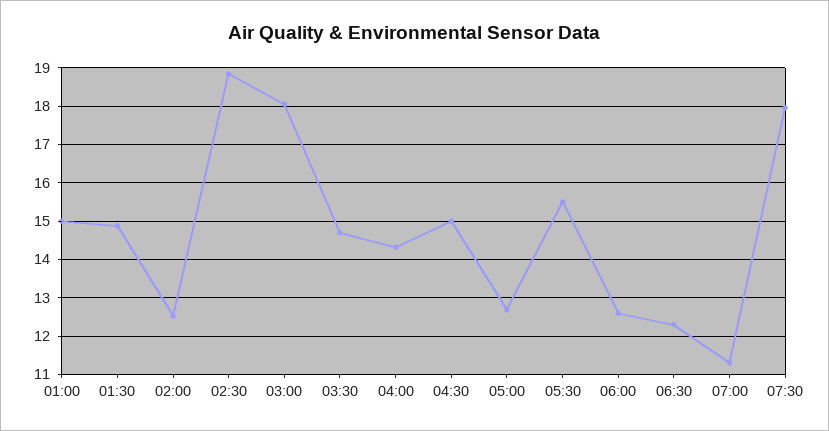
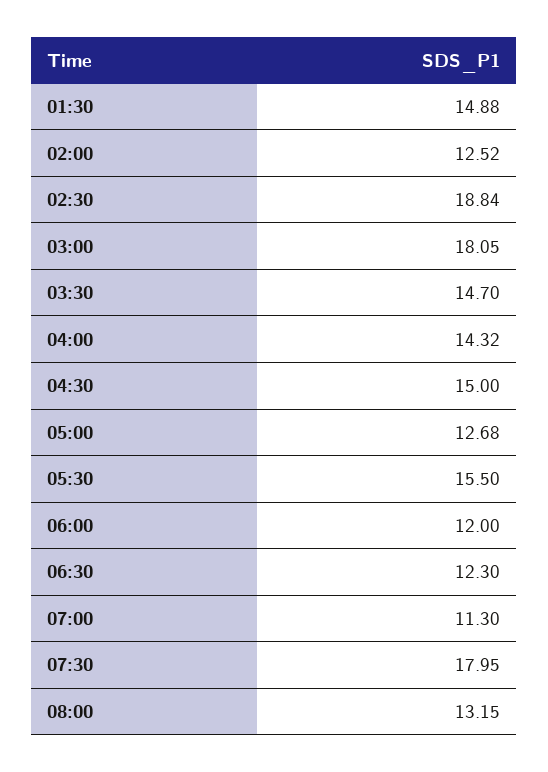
01:00: 15 -> none
06:00: 12.6 -> 12
08:00: none -> 13.15

